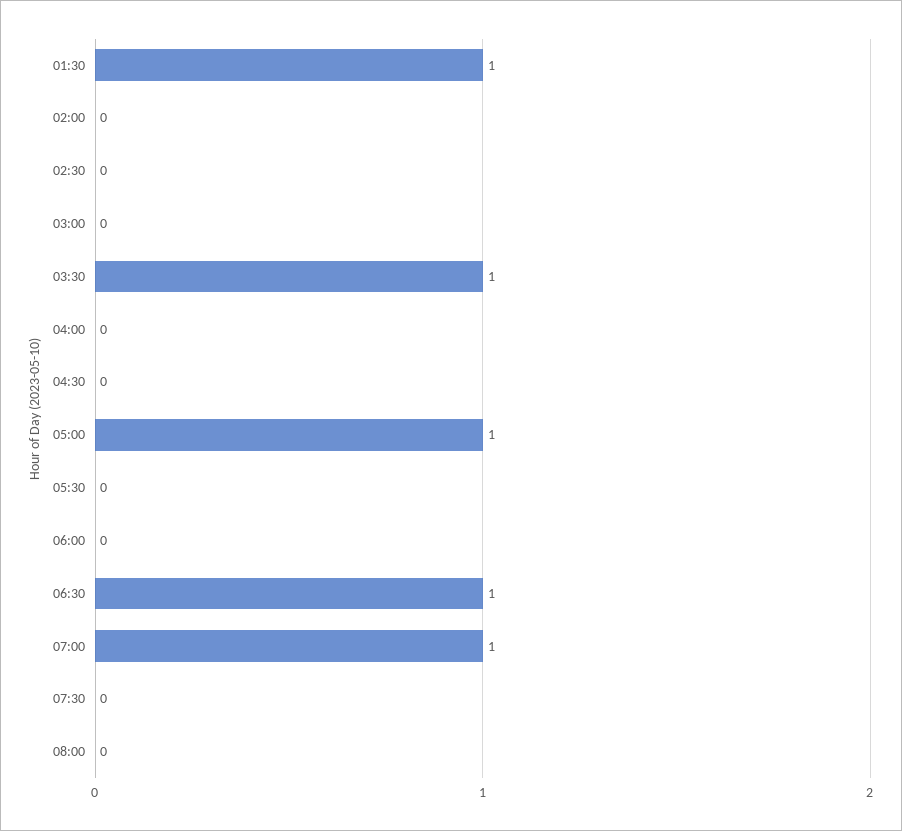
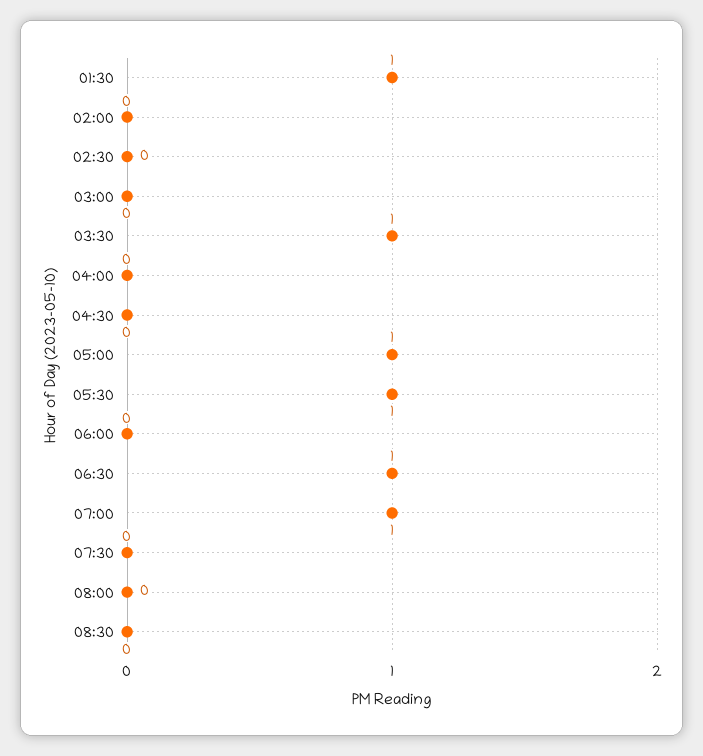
05:30: 0 -> 1
08:30: none -> 0

